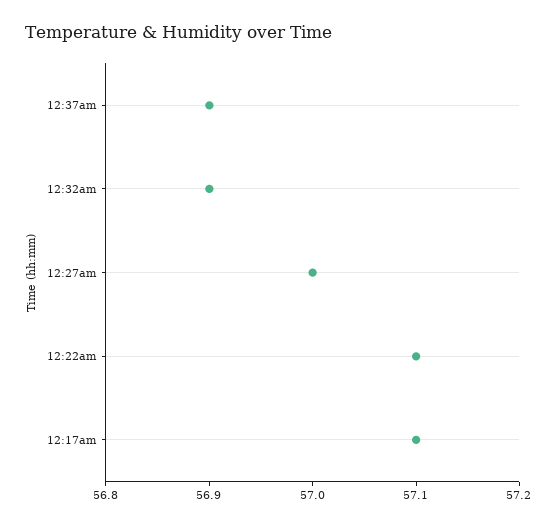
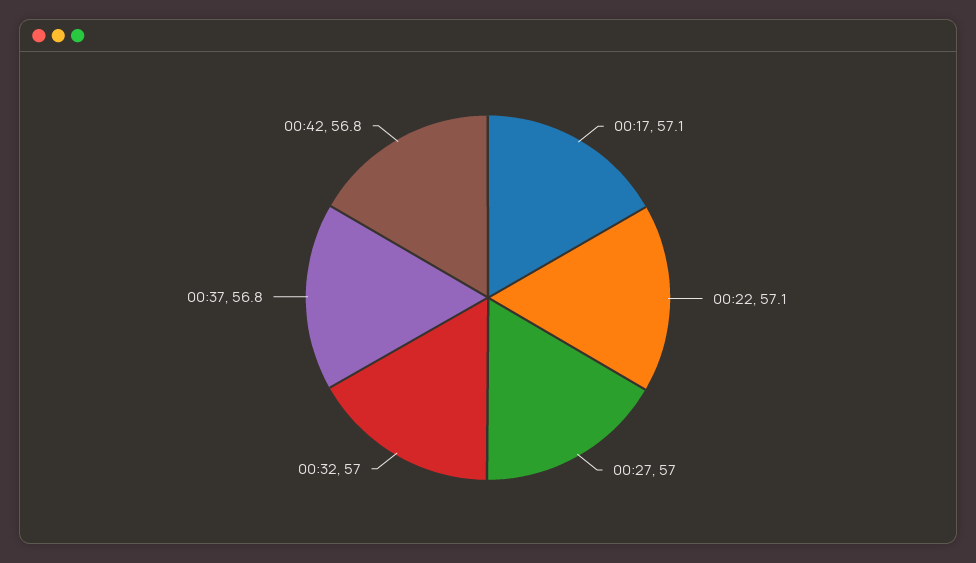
12:37am: 56.9 -> 56.8
12:32am: 56.9 -> 57
00:42: none -> 56.8

